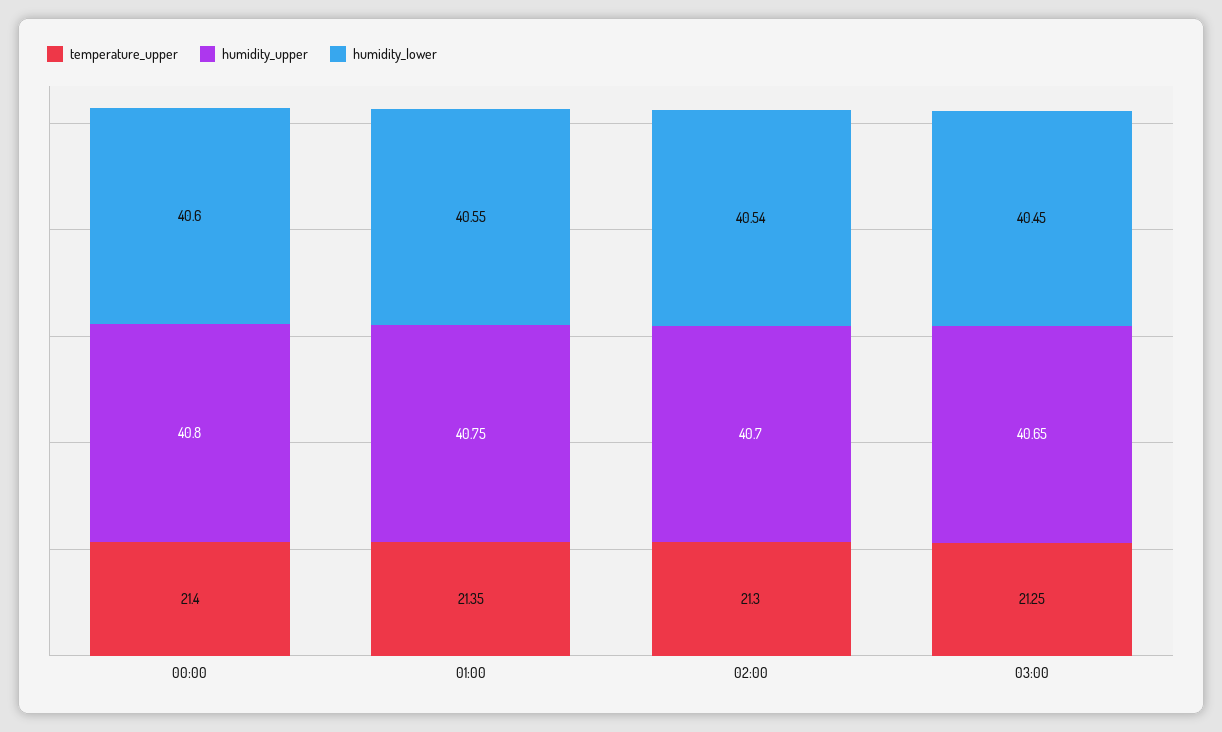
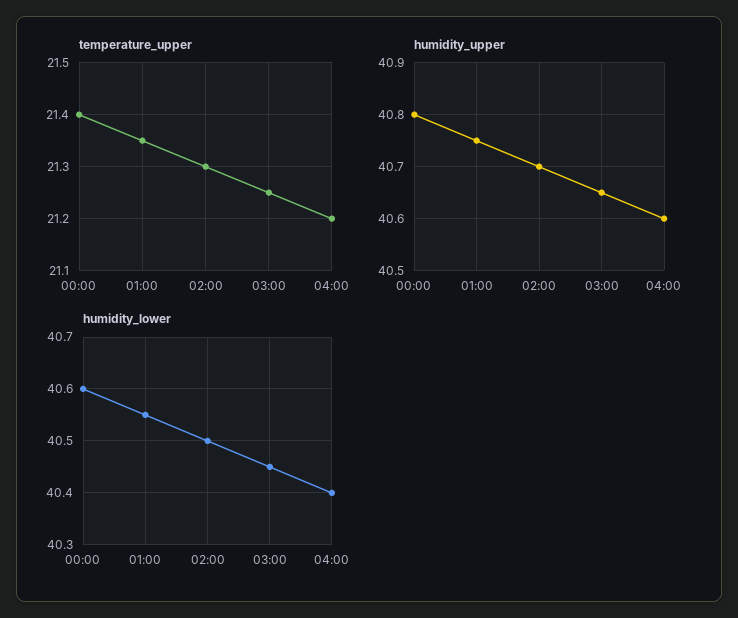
humidity_lower, 02:00: 40.54 -> 40.5
temperature_upper, 04:00: none -> 21.2
humidity_upper, 04:00: none -> 40.6
humidity_lower, 04:00: none -> 40.4

